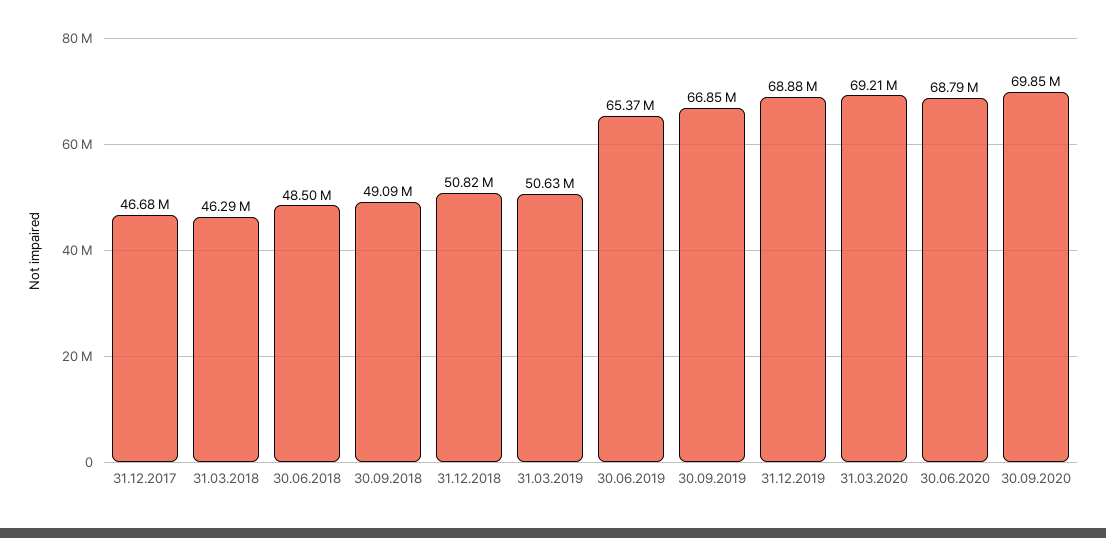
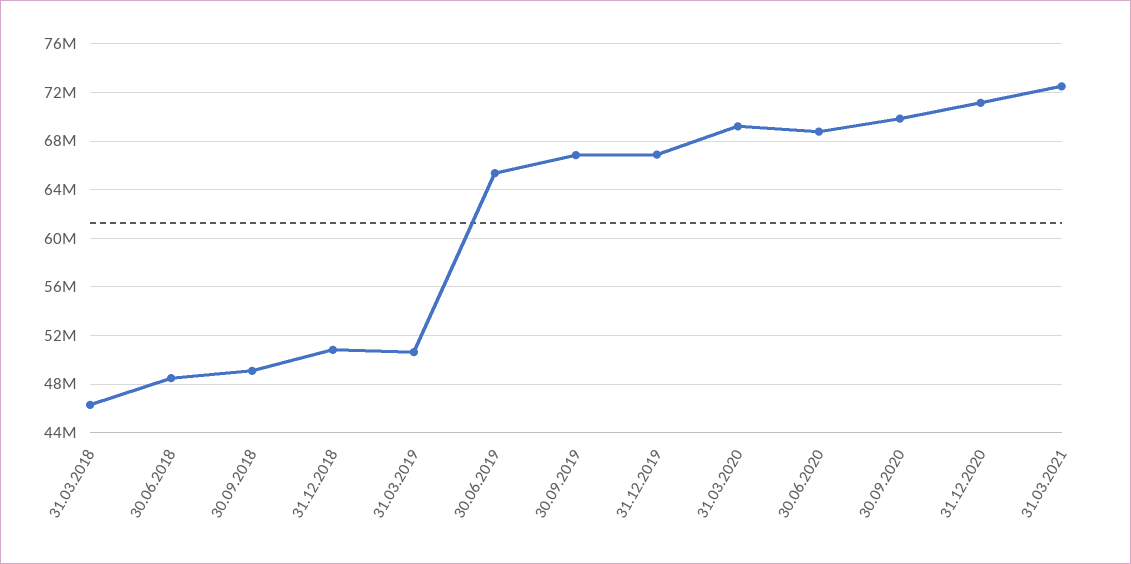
31.12.2017: 46680000 -> none
31.12.2019: 68880000 -> 67000000
31.12.2020: none -> 71000000
31.03.2021: none -> 72500000

